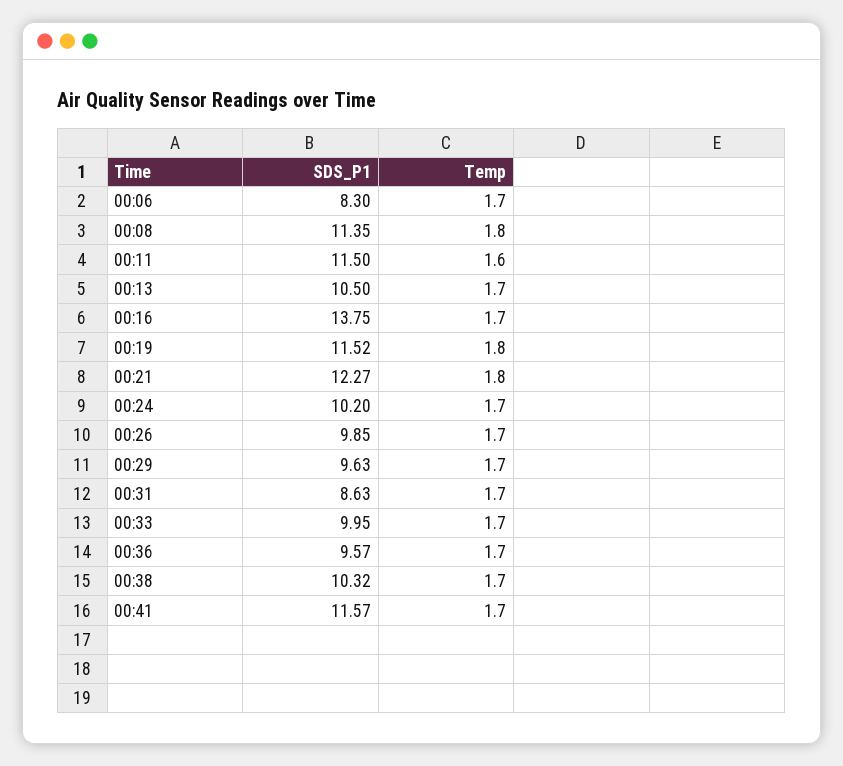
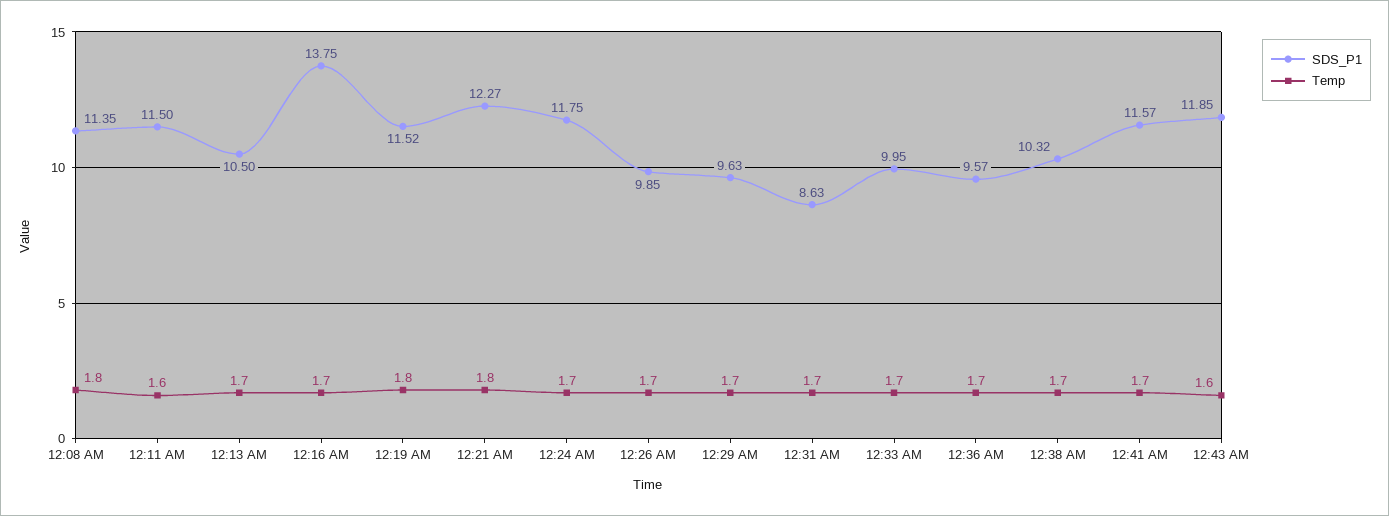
SDS_P1, 00:06: 8.3 -> none
Temp, 00:06: 1.7 -> none
SDS_P1, 00:24: 10.2 -> 11.75
SDS_P1, 12:43 AM: none -> 11.85
Temp, 12:43 AM: none -> 1.6

